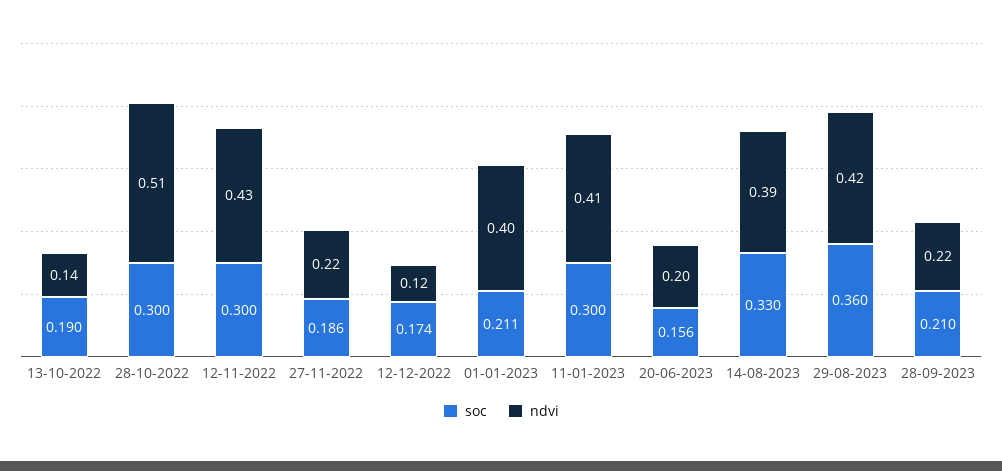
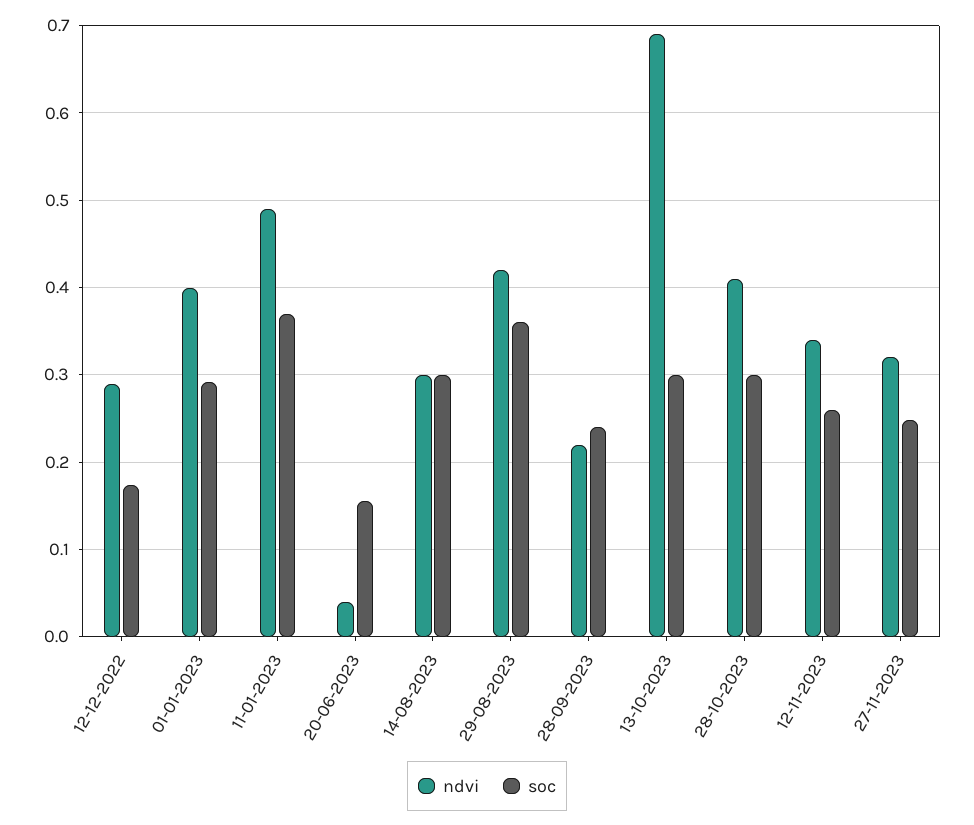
soc, 13-10-2022: 0.19 -> none
ndvi, 13-10-2022: 0.14 -> none
soc, 28-10-2022: 0.3 -> none
ndvi, 28-10-2022: 0.51 -> none
soc, 12-11-2022: 0.3 -> none
ndvi, 12-11-2022: 0.43 -> none
soc, 27-11-2022: 0.186 -> none
ndvi, 27-11-2022: 0.22 -> none
ndvi, 12-12-2022: 0.12 -> 0.29
soc, 01-01-2023: 0.211 -> 0.29
soc, 11-01-2023: 0.3 -> 0.37
ndvi, 11-01-2023: 0.41 -> 0.49
ndvi, 20-06-2023: 0.2 -> 0.04
soc, 14-08-2023: 0.33 -> 0.3
ndvi, 14-08-2023: 0.39 -> 0.3
soc, 28-09-2023: 0.21 -> 0.24
ndvi, 13-10-2023: none -> 0.69
soc, 13-10-2023: none -> 0.3
ndvi, 28-10-2023: none -> 0.41
soc, 28-10-2023: none -> 0.3
ndvi, 12-11-2023: none -> 0.34
soc, 12-11-2023: none -> 0.26
ndvi, 27-11-2023: none -> 0.32
soc, 27-11-2023: none -> 0.25

